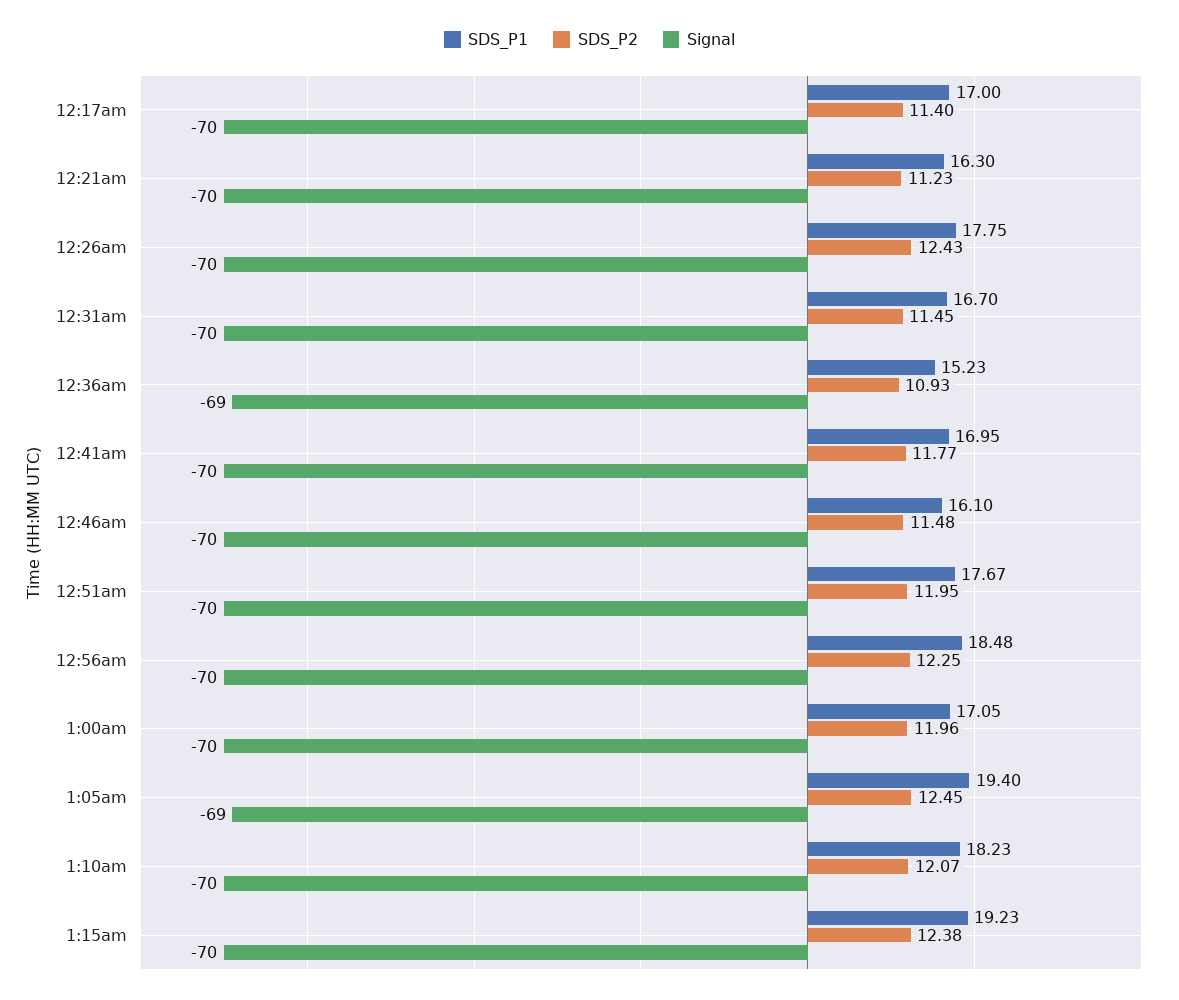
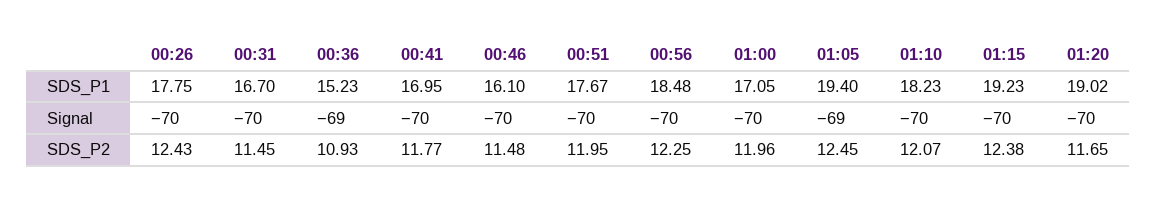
SDS_P1, 12:17am: 17 -> none
SDS_P2, 12:17am: 11.4 -> none
Signal, 12:17am: -70 -> none
SDS_P1, 12:21am: 16.3 -> none
SDS_P2, 12:21am: 11.23 -> none
Signal, 12:21am: -70 -> none
SDS_P1, 01:20: none -> 19.02
Signal, 01:20: none -> -70
SDS_P2, 01:20: none -> 11.65

